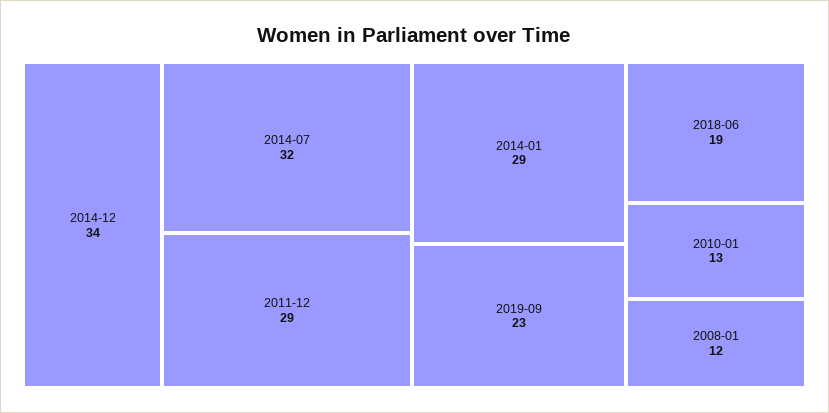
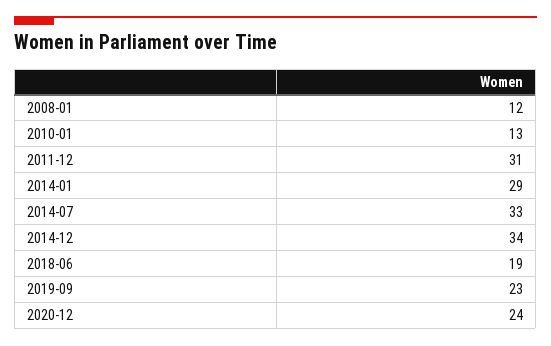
2014-07: 32 -> 33
2011-12: 29 -> 31
2020-12: none -> 24

